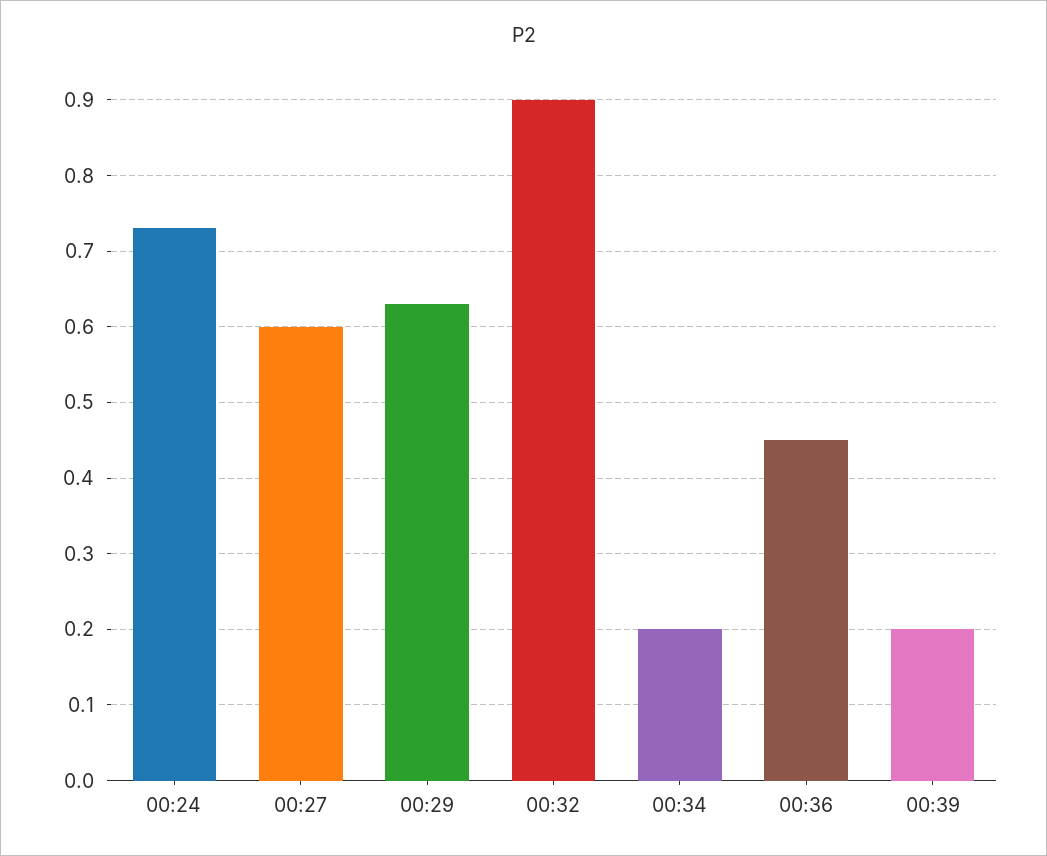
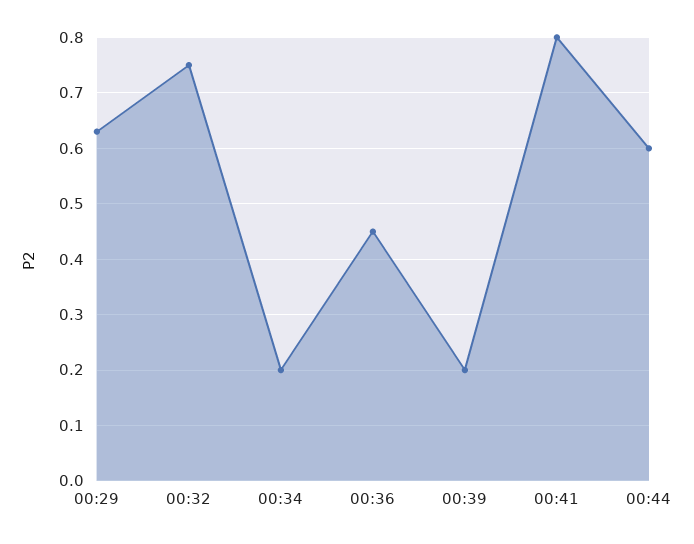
00:24: 0.73 -> none
00:27: 0.6 -> none
00:32: 0.9 -> 0.75
00:41: none -> 0.8
00:44: none -> 0.6

